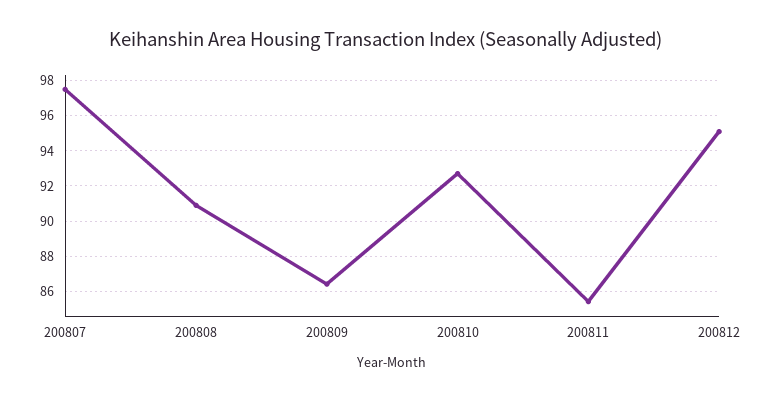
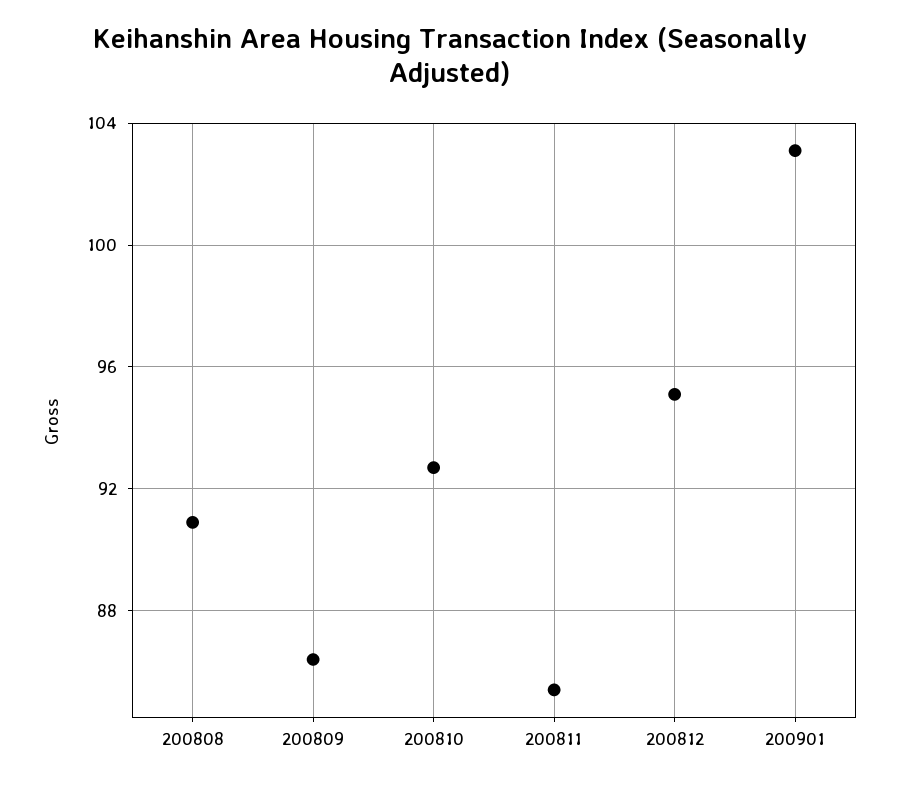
200807: 97.5 -> none
200901: none -> 103

